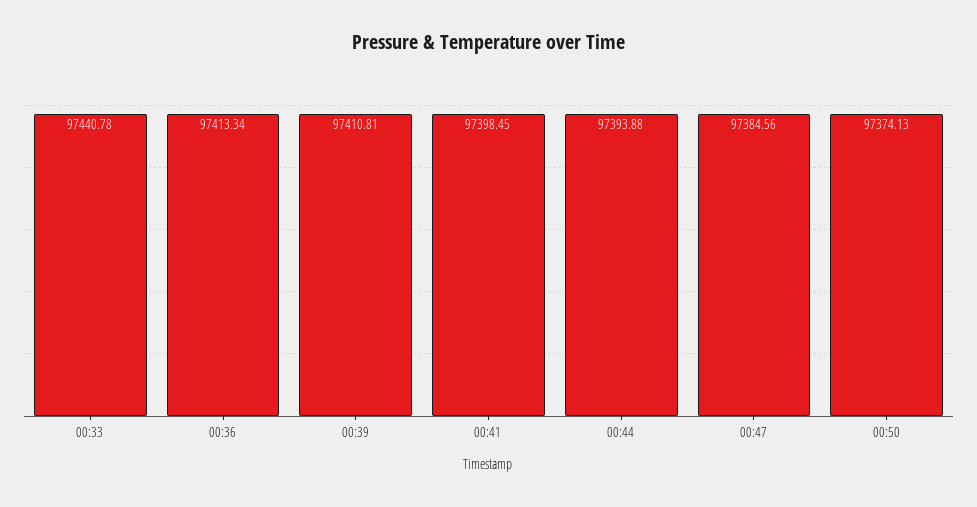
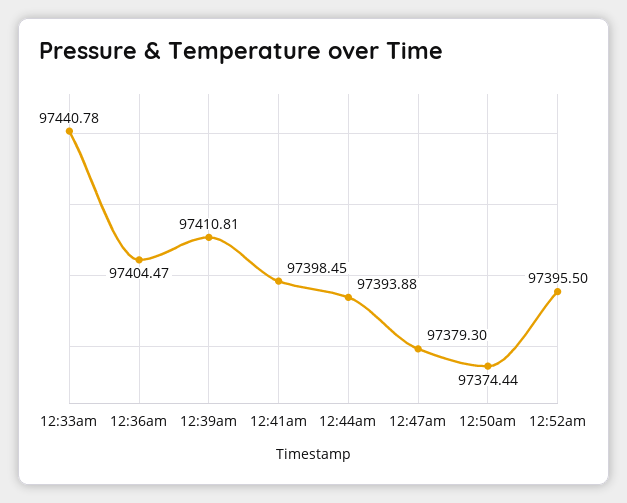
00:36: 97413.34 -> 97404.47
00:47: 97384.56 -> 97379.3
00:50: 97374.13 -> 97374.44
12:52am: none -> 97395.5

